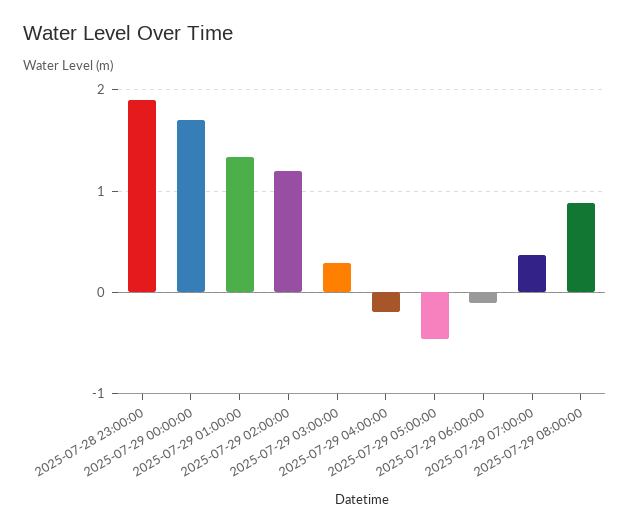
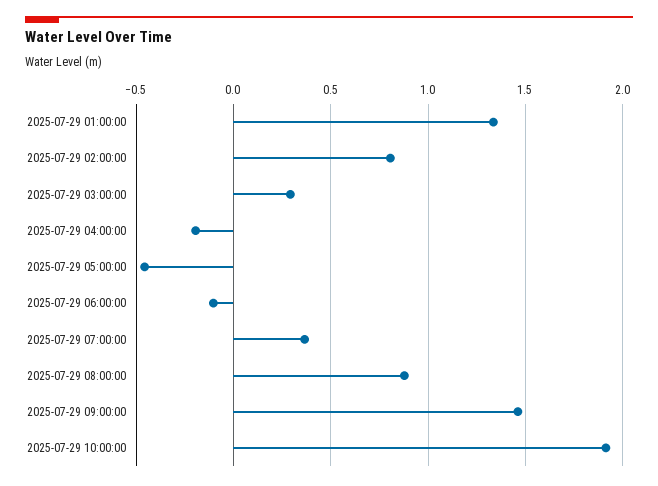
2025-07-28 23:00:00: 1.9 -> none
2025-07-29 00:00:00: 1.7 -> none
2025-07-29 02:00:00: 1.2 -> 0.8
2025-07-29 09:00:00: none -> 1.45
2025-07-29 10:00:00: none -> 1.9

